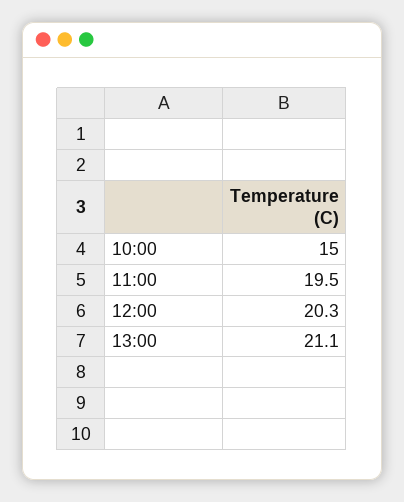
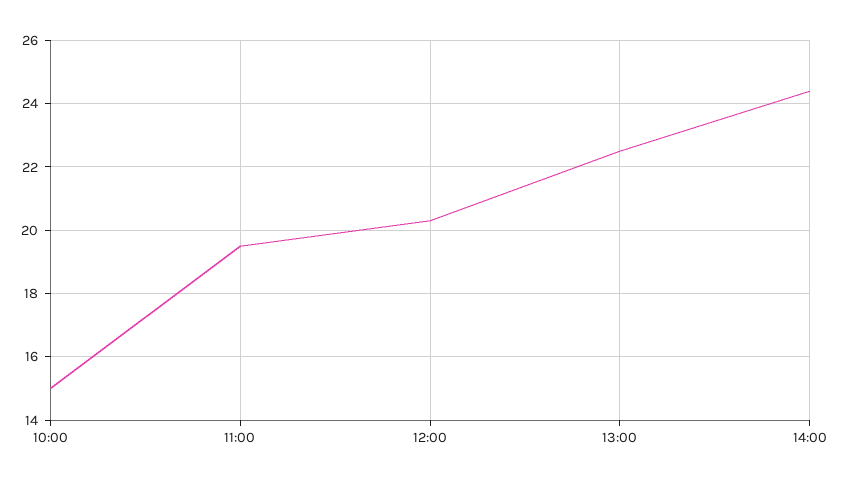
13:00: 21.1 -> 22.5
14:00: none -> 24.5

